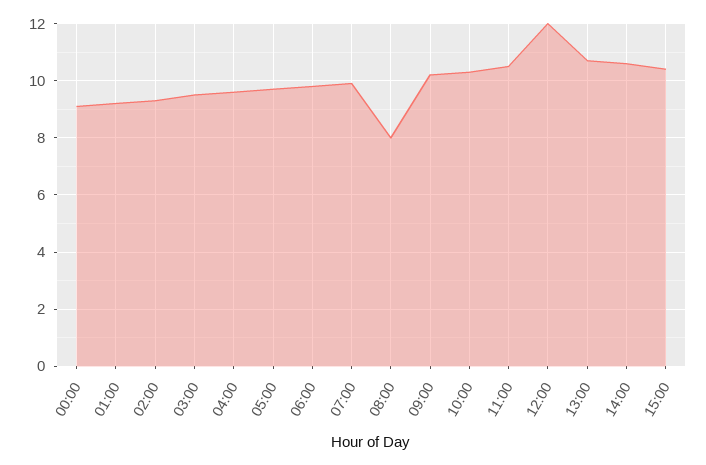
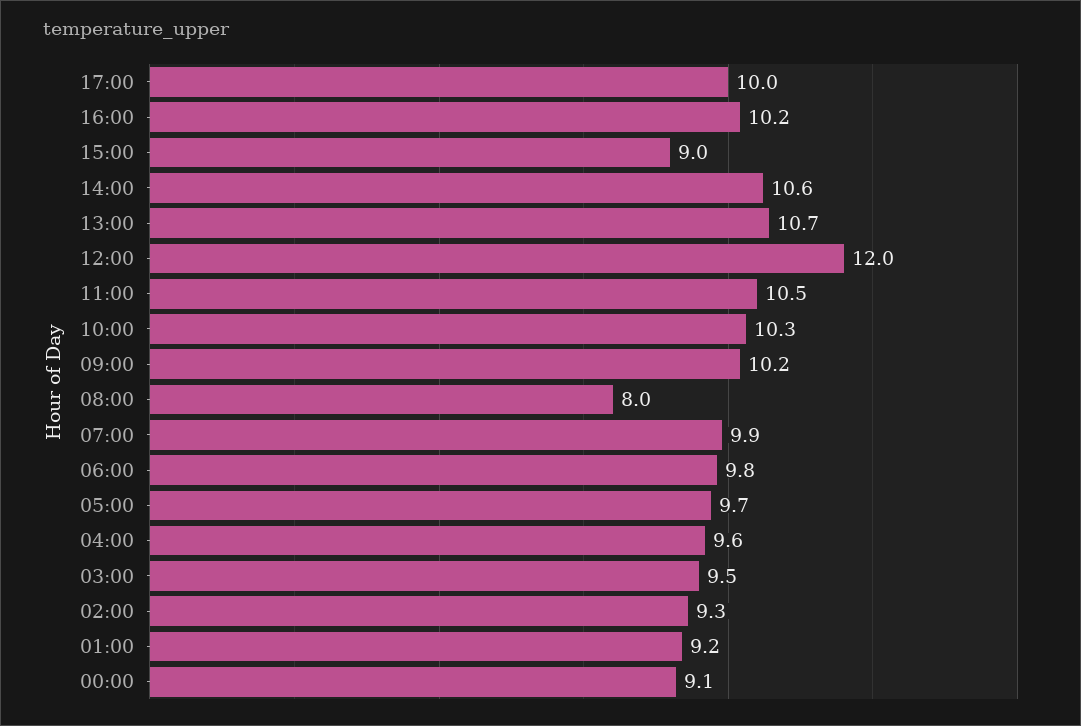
15:00: 10.5 -> 9
17:00: none -> 10
16:00: none -> 10.2

